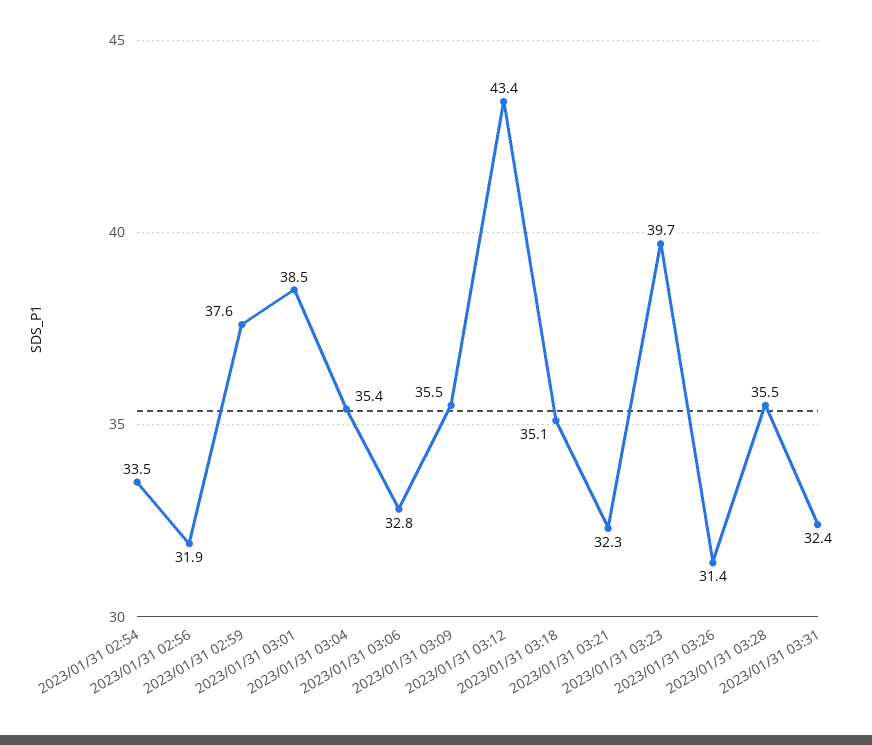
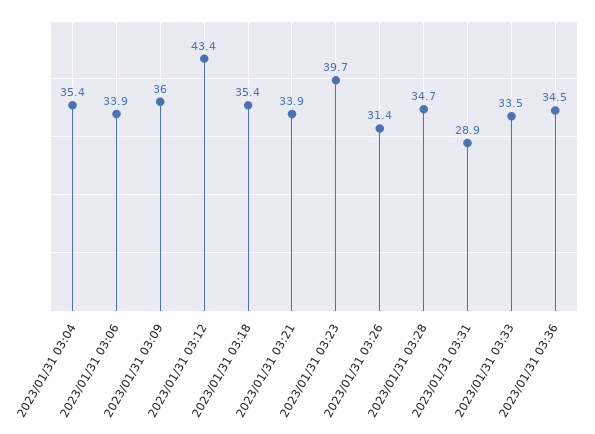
2023/01/31 02:54: 33.5 -> none
2023/01/31 02:56: 31.9 -> none
2023/01/31 02:59: 37.6 -> none
2023/01/31 03:01: 38.5 -> none
2023/01/31 03:06: 32.8 -> 33.9
2023/01/31 03:09: 35.5 -> 36
2023/01/31 03:18: 35.1 -> 35.4
2023/01/31 03:21: 32.3 -> 33.9
2023/01/31 03:28: 35.5 -> 34.7
2023/01/31 03:31: 32.4 -> 28.9
2023/01/31 03:33: none -> 33.5
2023/01/31 03:36: none -> 34.5

